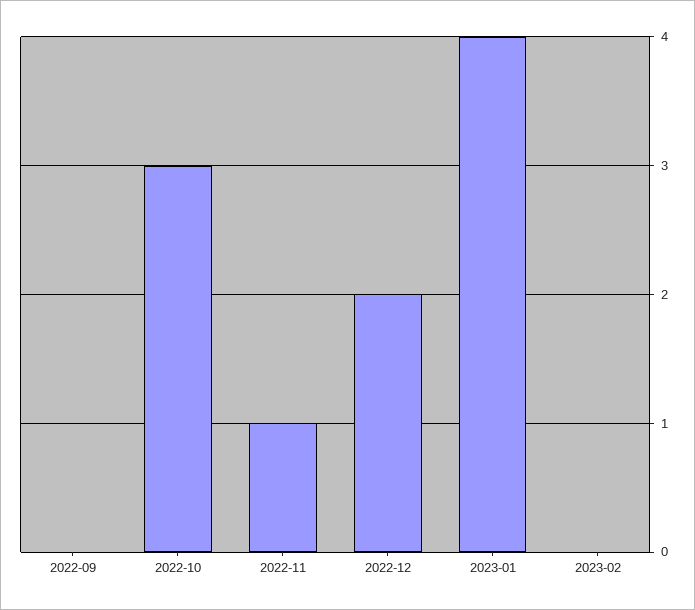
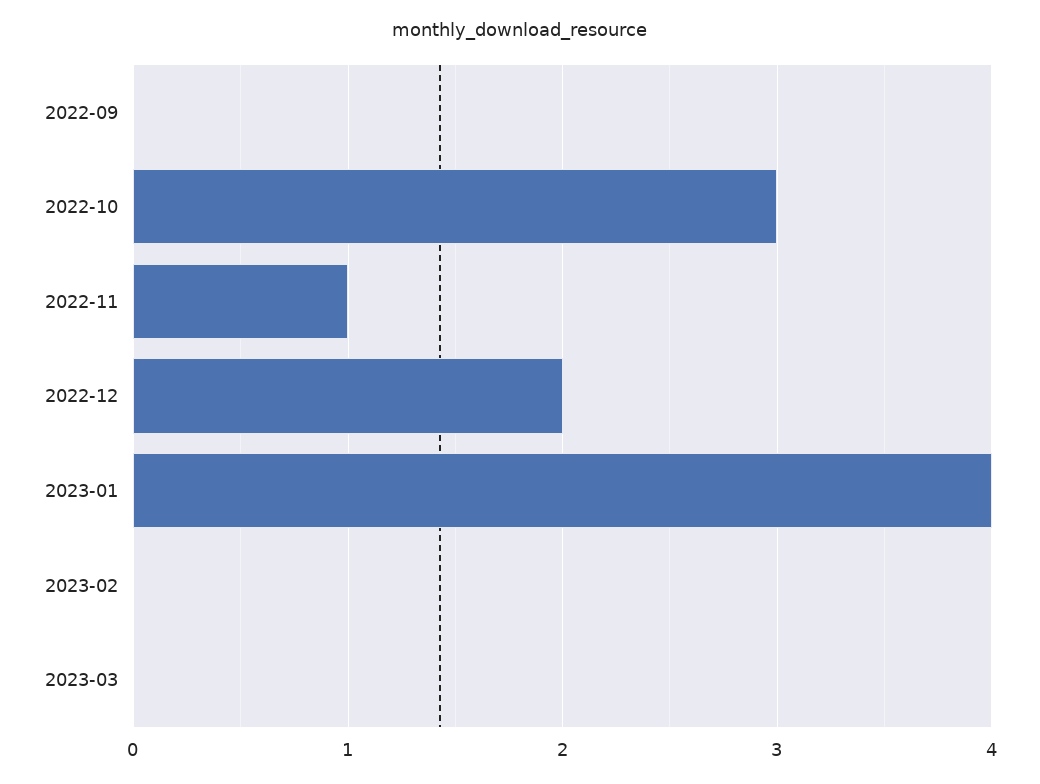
2023-03: none -> 0

